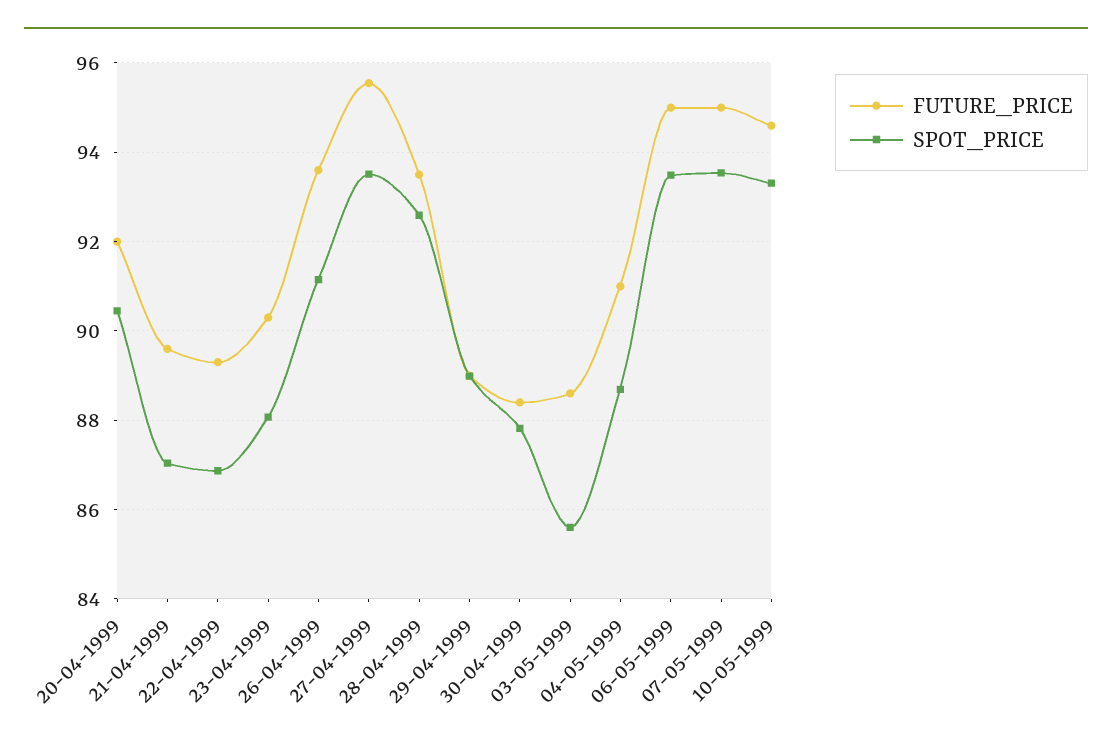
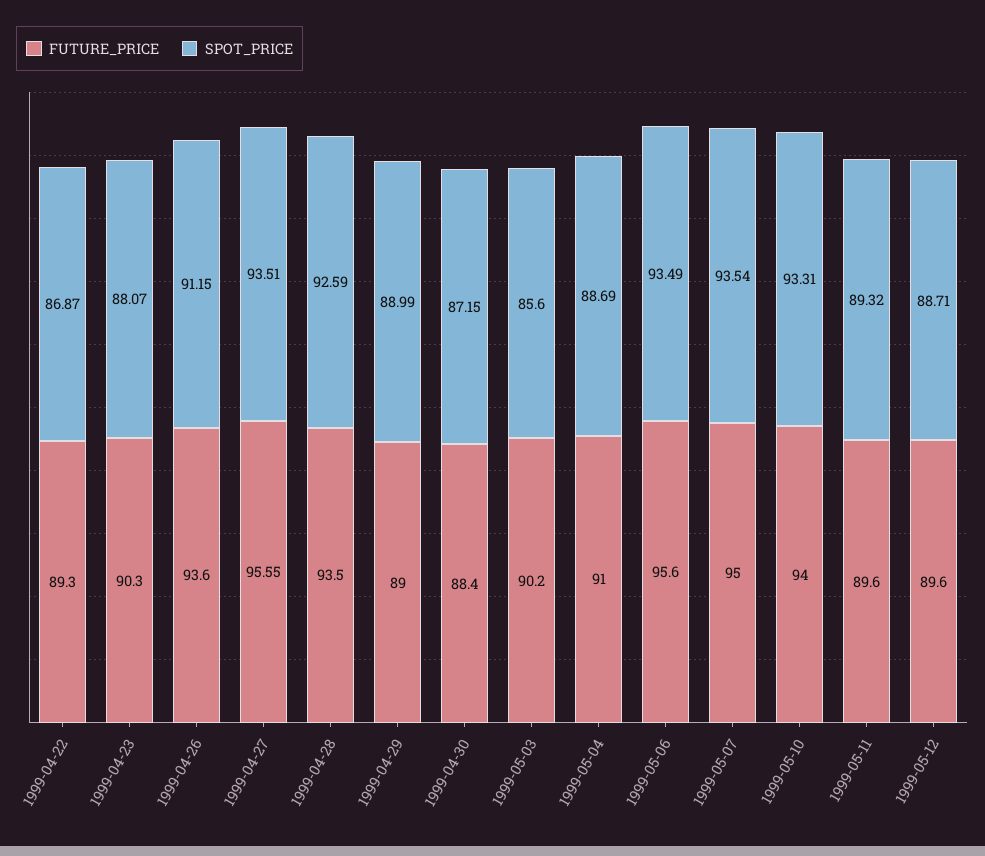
FUTURE_PRICE, 20-04-1999: 92 -> none
SPOT_PRICE, 20-04-1999: 90.4 -> none
FUTURE_PRICE, 21-04-1999: 89.6 -> none
SPOT_PRICE, 21-04-1999: 87 -> none
SPOT_PRICE, 30-04-1999: 87.8 -> 87.15
FUTURE_PRICE, 03-05-1999: 88.6 -> 90.2
FUTURE_PRICE, 06-05-1999: 95 -> 95.6
FUTURE_PRICE, 10-05-1999: 94.6 -> 94
FUTURE_PRICE, 1999-05-11: none -> 89.6
SPOT_PRICE, 1999-05-11: none -> 89.32
FUTURE_PRICE, 1999-05-12: none -> 89.6
SPOT_PRICE, 1999-05-12: none -> 88.71

